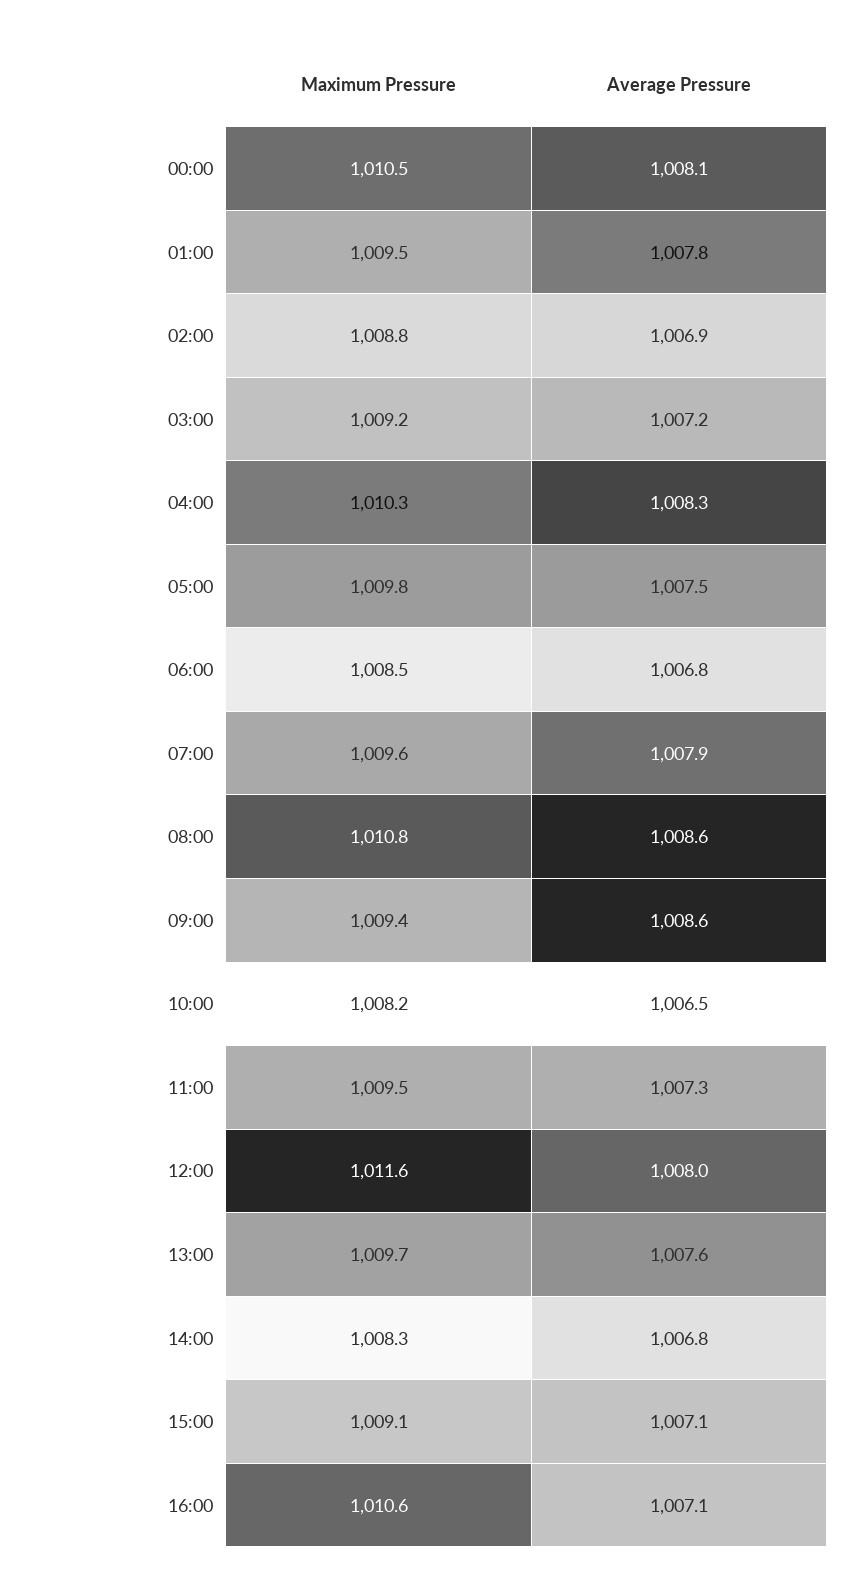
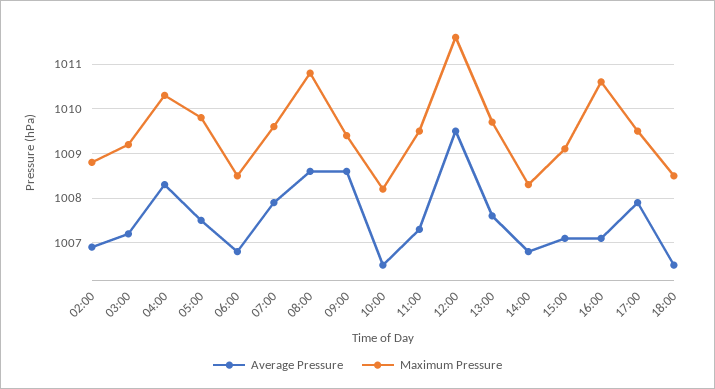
Maximum Pressure, 00:00: 1010.5 -> none
Average Pressure, 00:00: 1008.1 -> none
Maximum Pressure, 01:00: 1009.5 -> none
Average Pressure, 01:00: 1007.8 -> none
Average Pressure, 12:00: 1008 -> 1009.5
Average Pressure, 17:00: none -> 1008
Maximum Pressure, 17:00: none -> 1009.5
Average Pressure, 18:00: none -> 1006.5
Maximum Pressure, 18:00: none -> 1008.5

